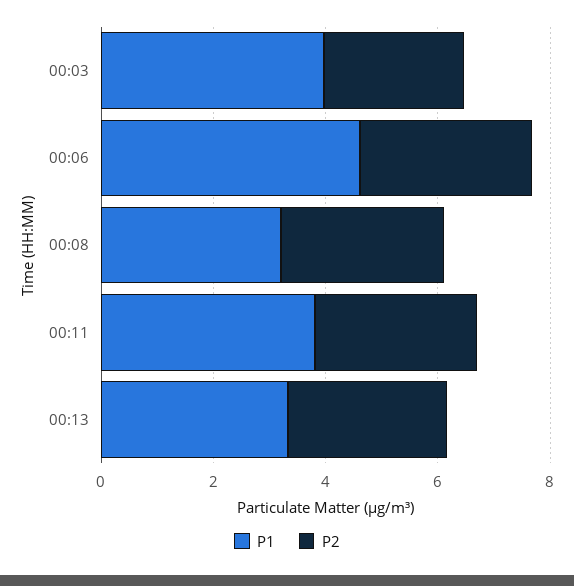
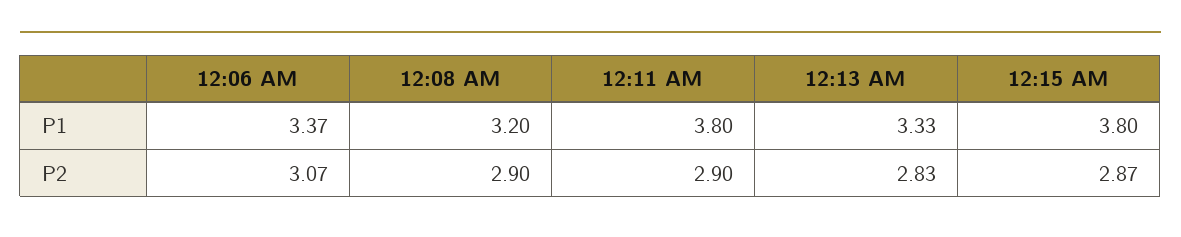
P1, 00:03: 4 -> none
P2, 00:03: 2.5 -> none
P1, 00:06: 4.5 -> 3.37
P1, 12:15 AM: none -> 3.8
P2, 12:15 AM: none -> 2.87

